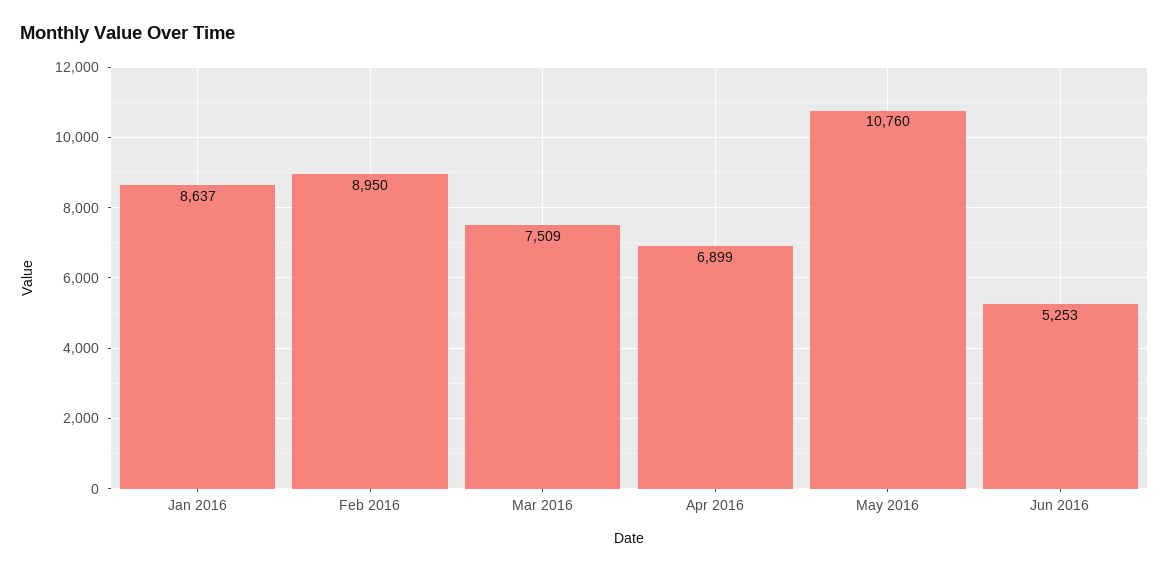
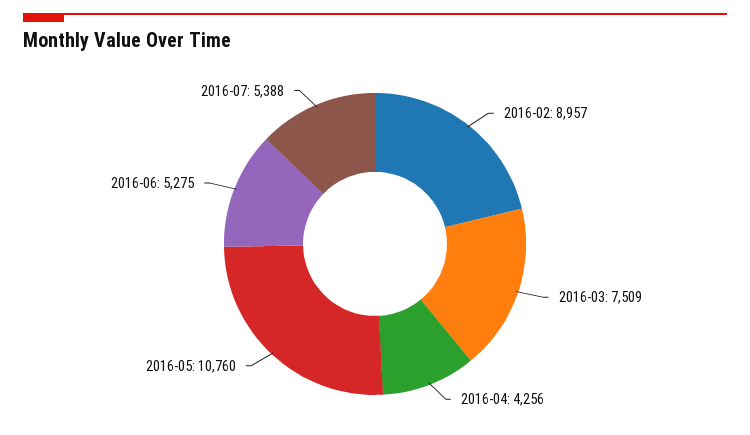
Jan 2016: 8637 -> none
Feb 2016: 8950 -> 8957
Apr 2016: 6899 -> 4256
Jun 2016: 5253 -> 5275
2016-07: none -> 5388

